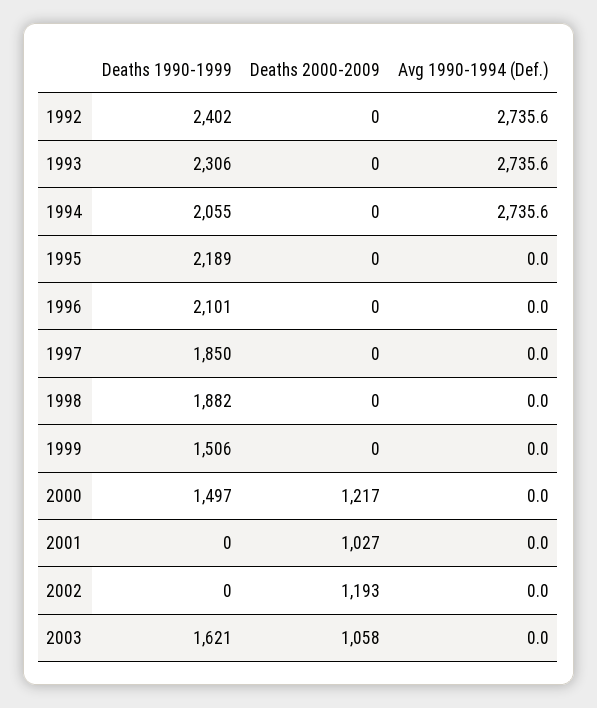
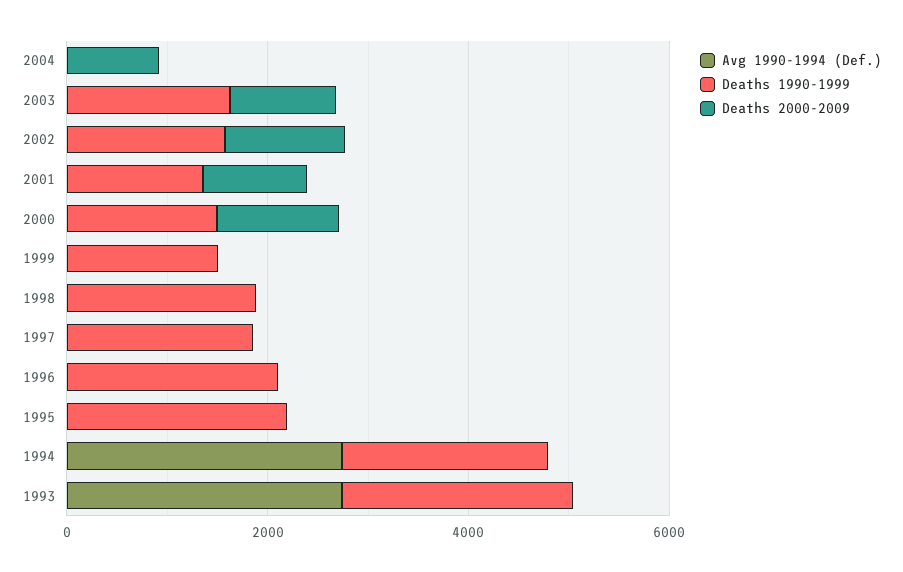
Deaths 1990-1999, 1992: 2402 -> none
Deaths 2000-2009, 1992: 0 -> none
Avg 1990-1994 (Def.), 1992: 2735.6 -> none
Deaths 1990-1999, 2001: 0 -> 1500
Deaths 1990-1999, 2002: 0 -> 1500
Avg 1990-1994 (Def.), 2004: none -> 0
Deaths 1990-1999, 2004: none -> 0
Deaths 2000-2009, 2004: none -> 1000

